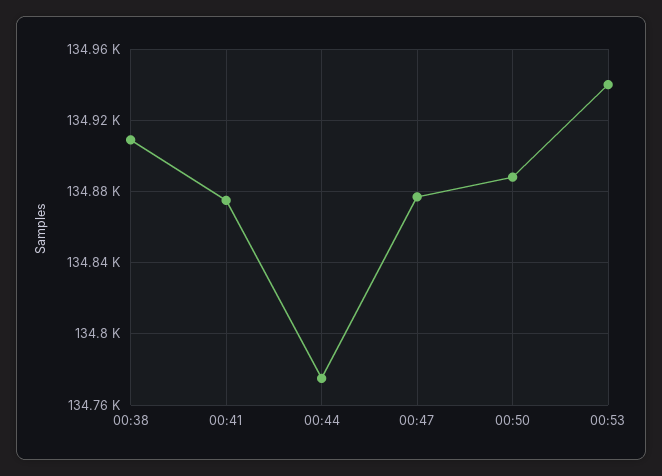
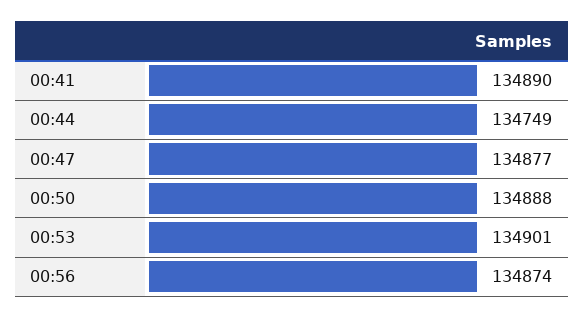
00:38: 134910 -> none
00:41: 134875 -> 134890
00:44: 134775 -> 134749
00:53: 134940 -> 134901
00:56: none -> 134874

